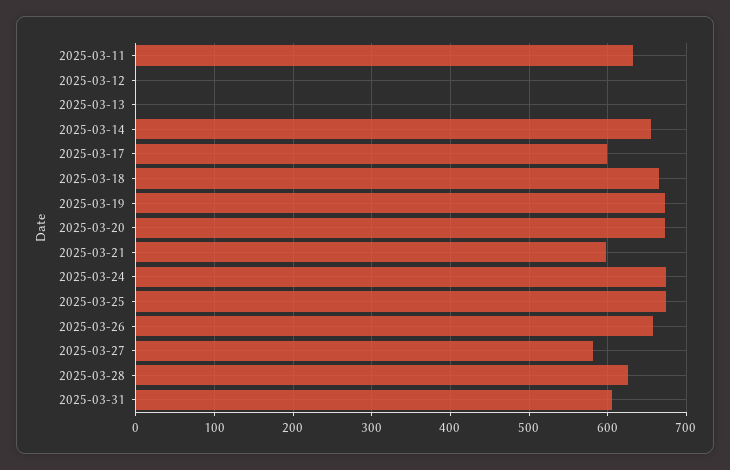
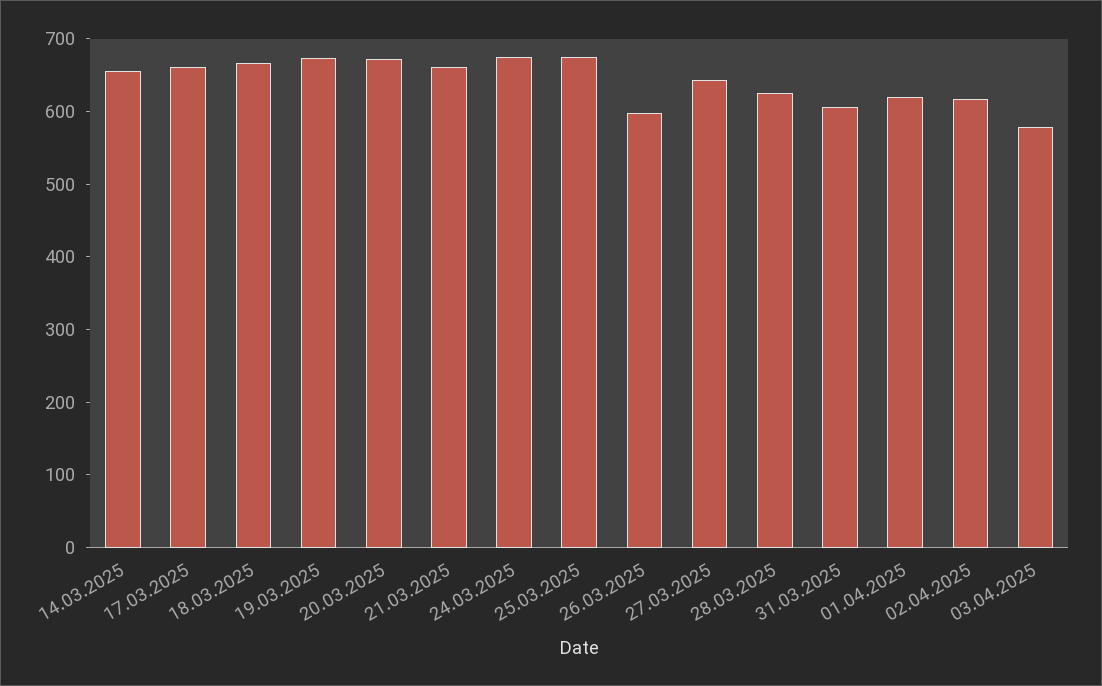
2025-03-11: 630 -> none
2025-03-12: 0 -> none
2025-03-13: 0 -> none
2025-03-17: 600 -> 660
2025-03-21: 600 -> 660
2025-03-26: 660 -> 600
2025-03-27: 580 -> 640
01.04.2025: none -> 620
02.04.2025: none -> 620
03.04.2025: none -> 580

